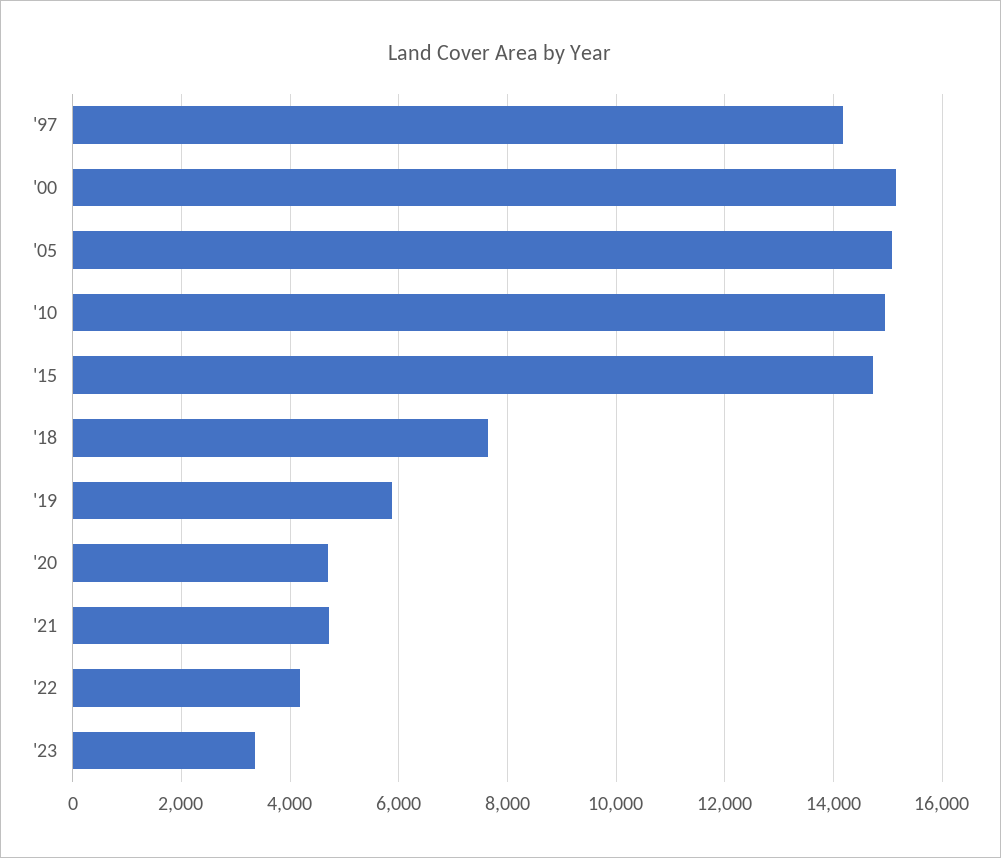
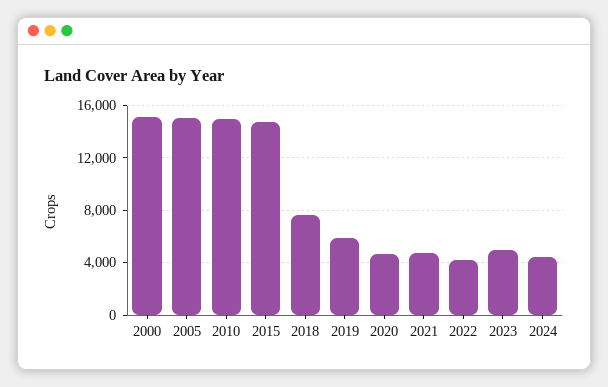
'97: 14200 -> none
'23: 3400 -> 5000
2024: none -> 4500

